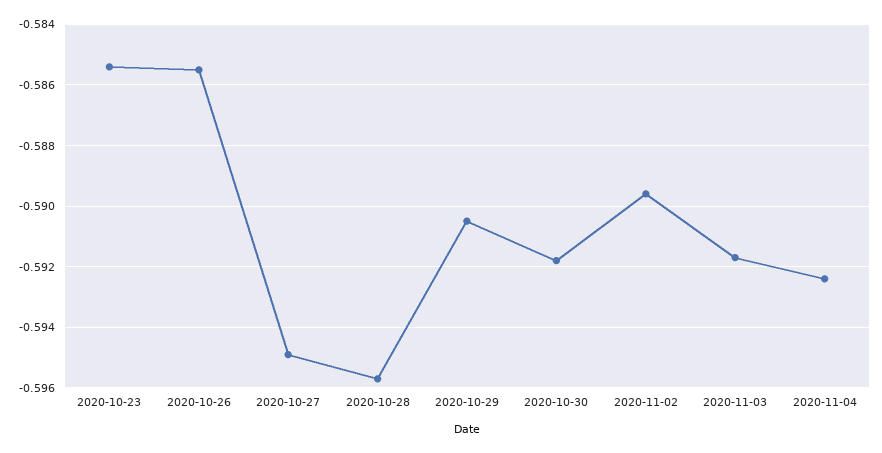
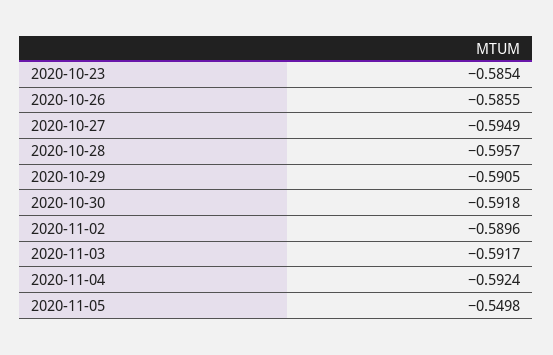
2020-11-05: none -> -0.5498

